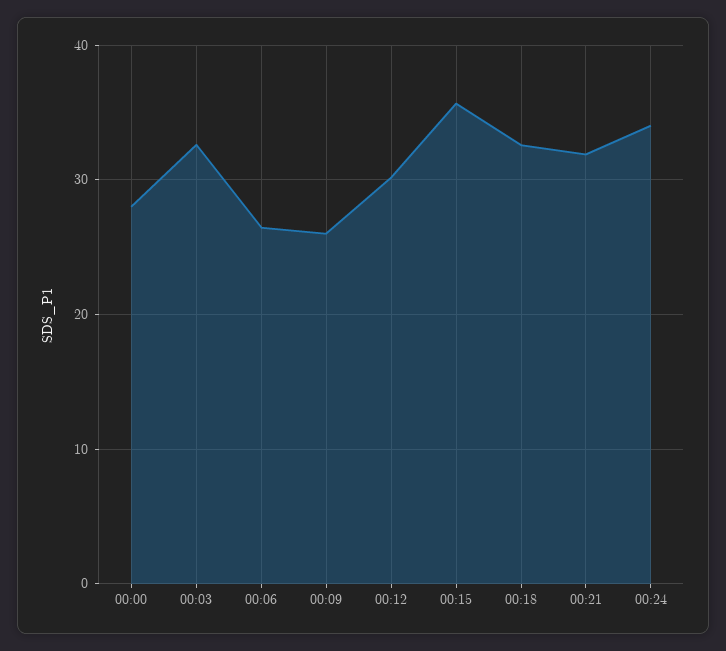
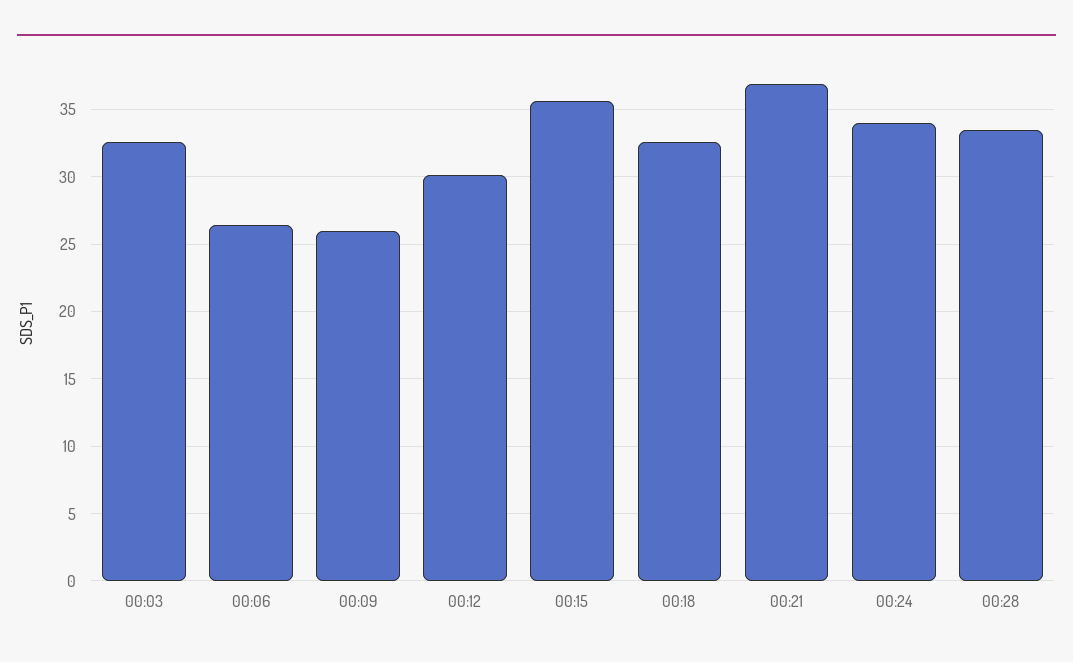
00:00: 28 -> none
00:21: 32 -> 37
00:28: none -> 33.5

